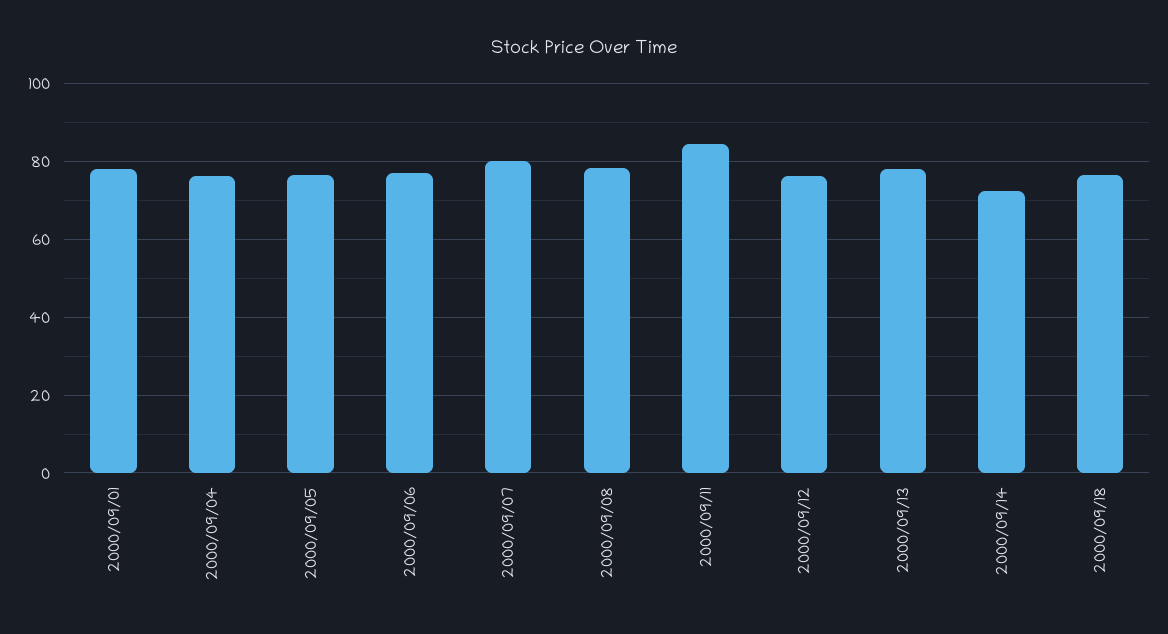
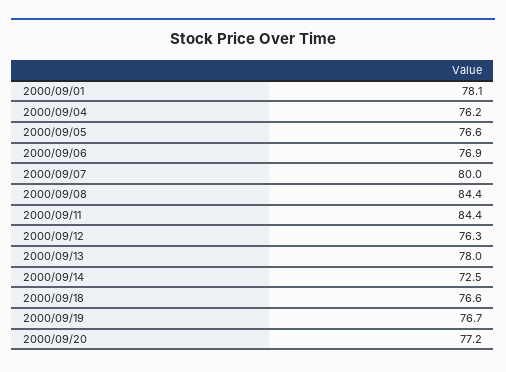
2000/09/08: 78 -> 84.4
2000/09/19: none -> 76.7
2000/09/20: none -> 77.2

